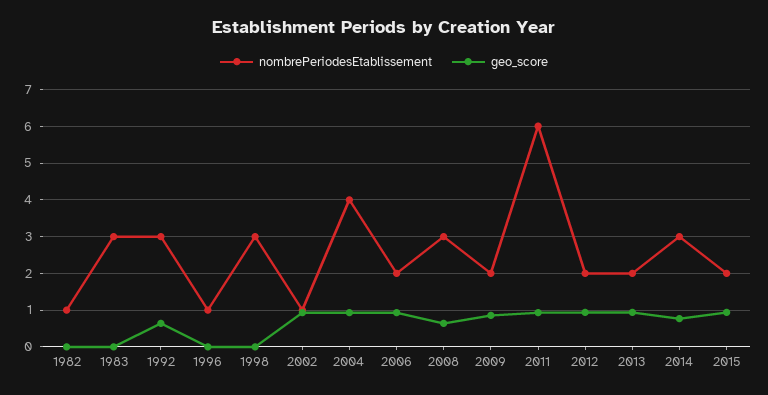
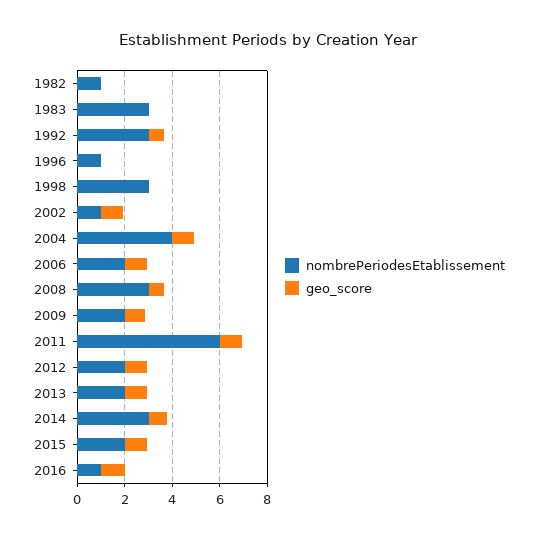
nombrePeriodesEtablissement, 2016: none -> 1
geo_score, 2016: none -> 1

